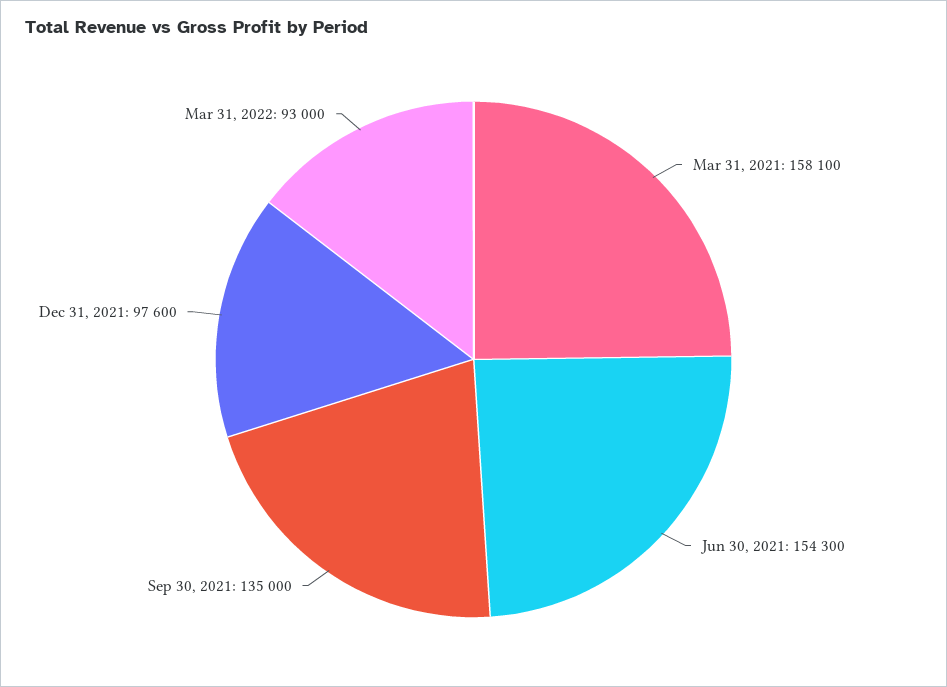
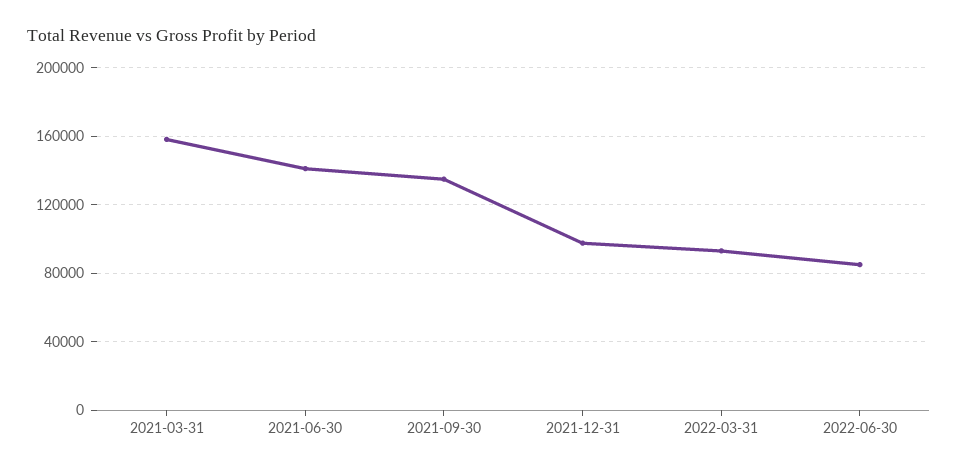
Jun 30, 2021: 154300 -> 140000
2022-06-30: none -> 85000

